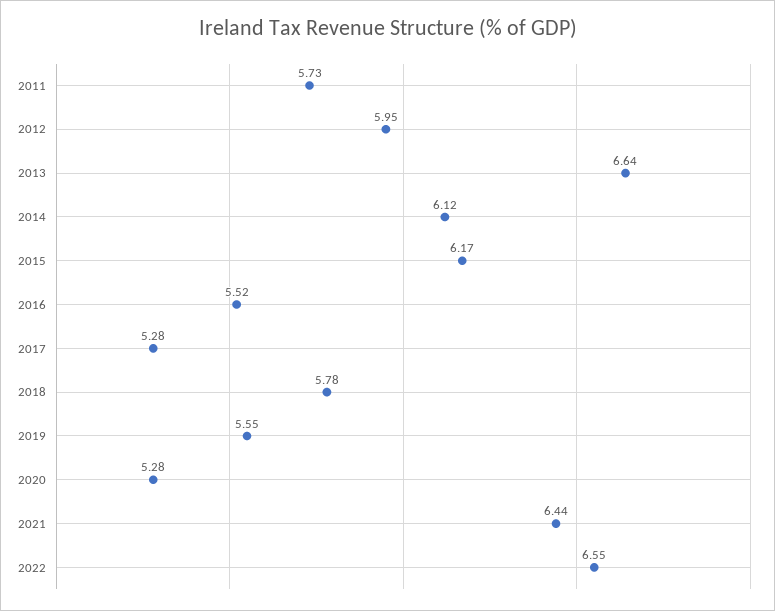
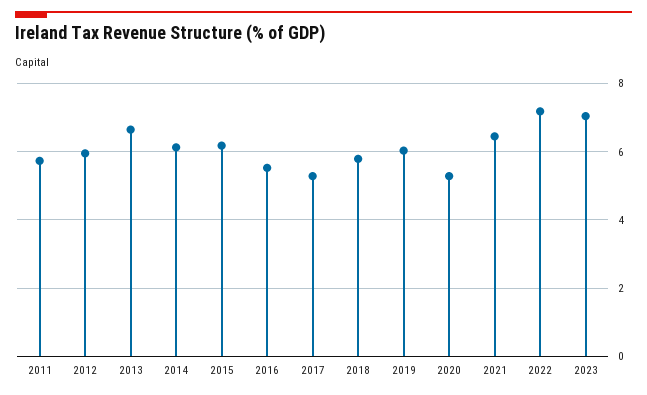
2019: 5.55 -> 6
2022: 6.55 -> 7.2
2023: none -> 7

